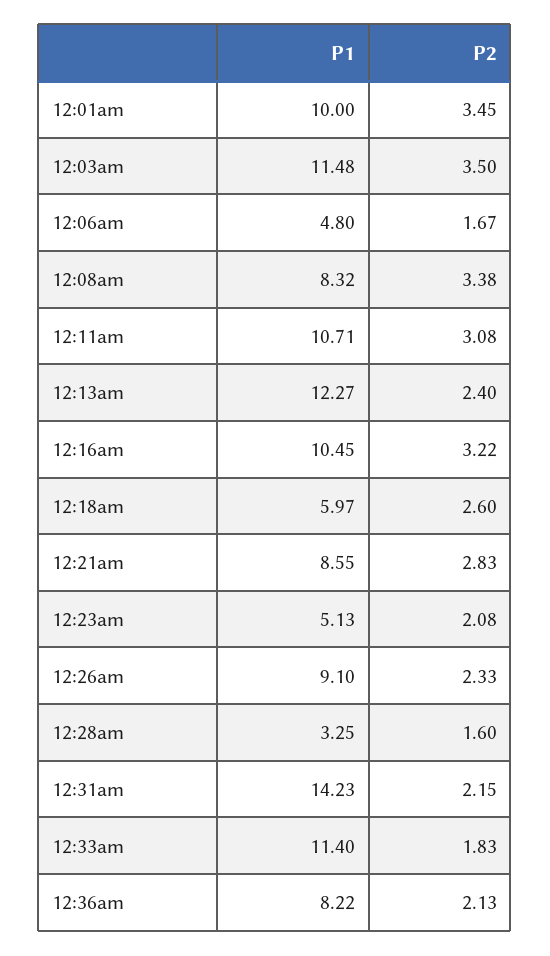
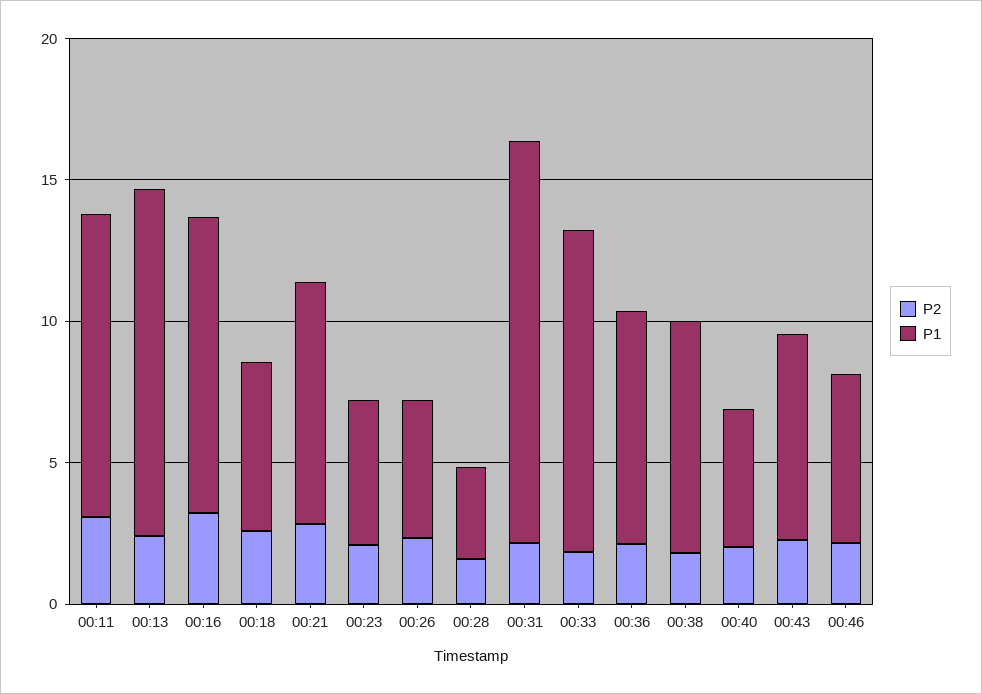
P1, 12:01am: 10 -> none
P2, 12:01am: 3.45 -> none
P1, 12:03am: 11.48 -> none
P2, 12:03am: 3.5 -> none
P1, 12:06am: 4.8 -> none
P2, 12:06am: 1.67 -> none
P1, 12:08am: 8.32 -> none
P2, 12:08am: 3.38 -> none
P1, 12:26am: 9.1 -> 5
P2, 00:38: none -> 2
P1, 00:38: none -> 8
P2, 00:40: none -> 2
P1, 00:40: none -> 5
P2, 00:43: none -> 2
P1, 00:43: none -> 7
P2, 00:46: none -> 2
P1, 00:46: none -> 6

